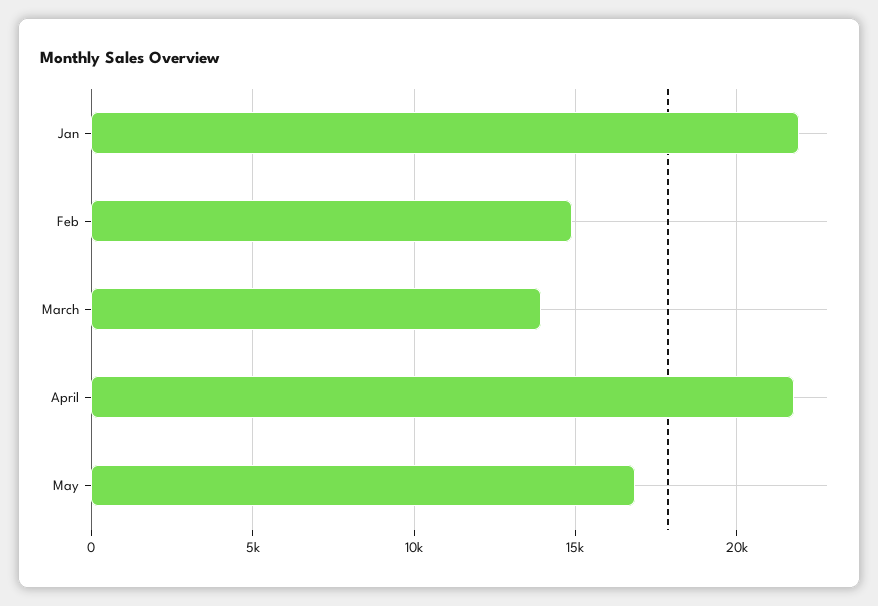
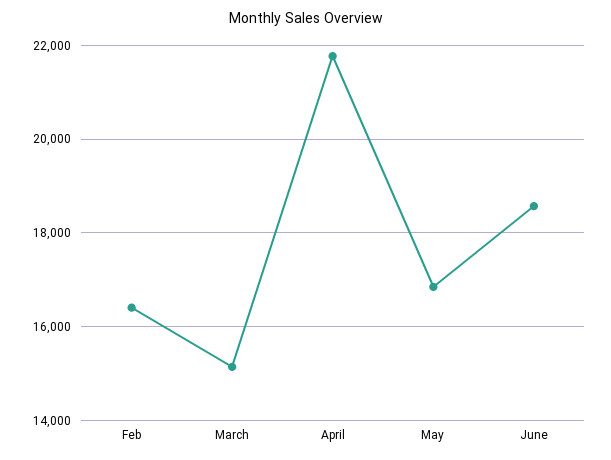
Jan: 22000 -> none
Feb: 15000 -> 16400
March: 14000 -> 15200
June: none -> 18600

